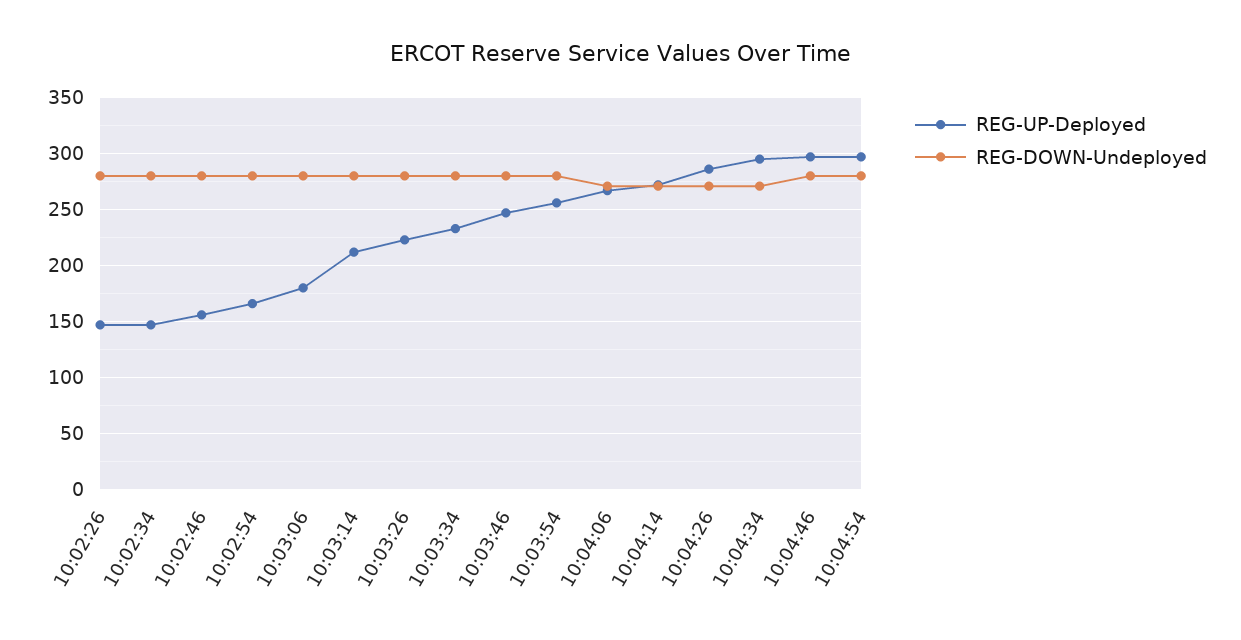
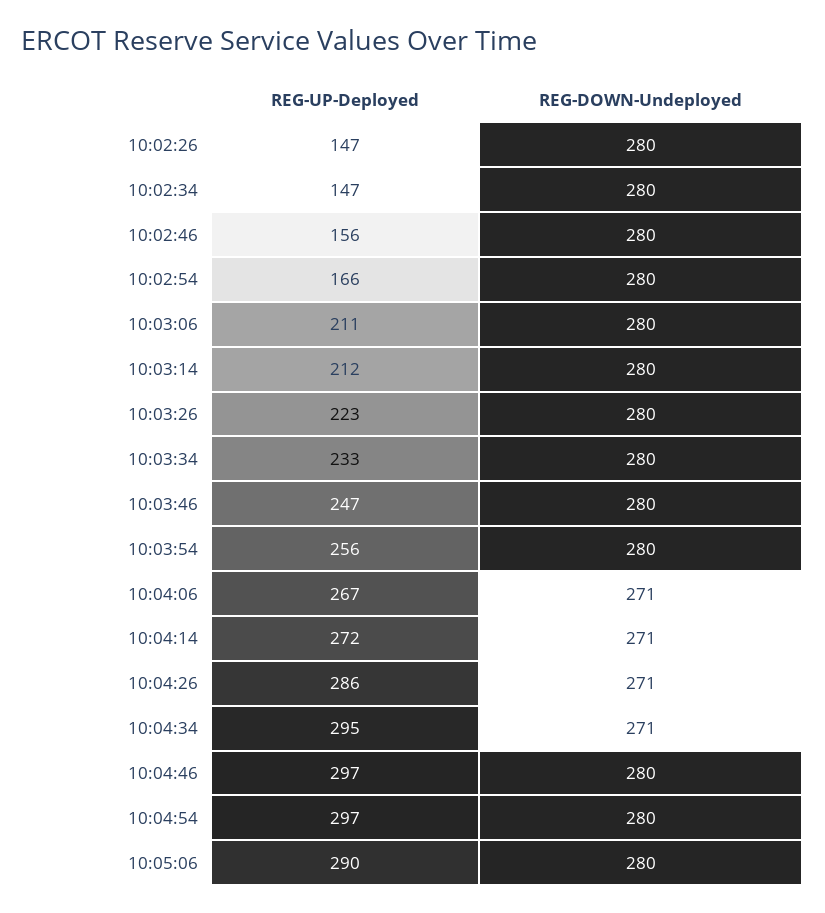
REG-UP-Deployed, 10:03:06: 180 -> 211
REG-UP-Deployed, 10:05:06: none -> 290
REG-DOWN-Undeployed, 10:05:06: none -> 280

